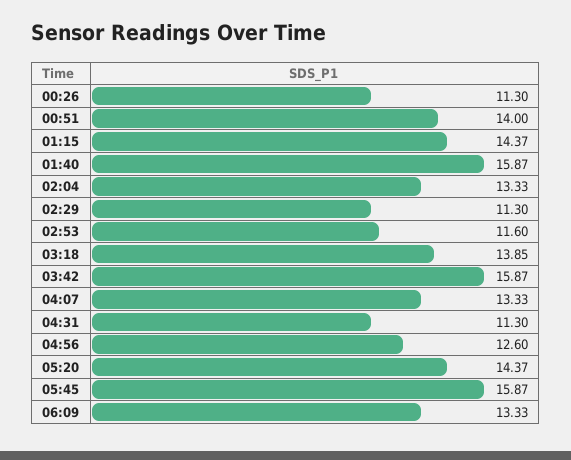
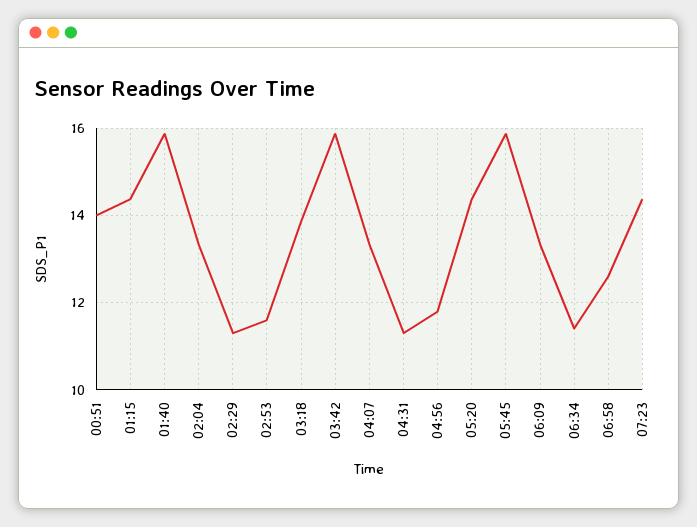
00:26: 11.3 -> none
04:56: 12.6 -> 11.8
06:34: none -> 11.4
06:58: none -> 12.6
07:23: none -> 14.4

